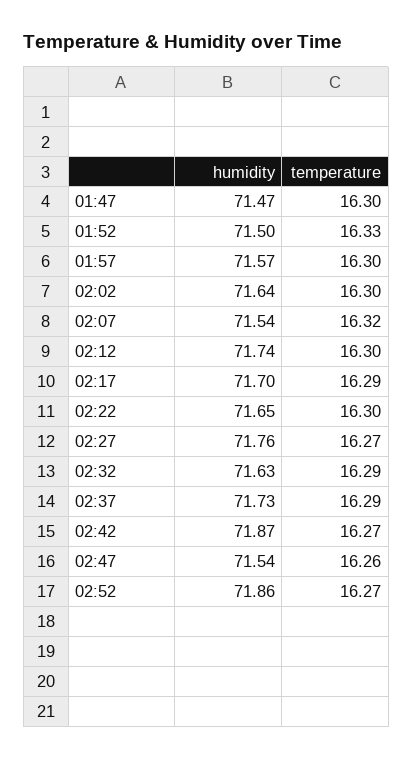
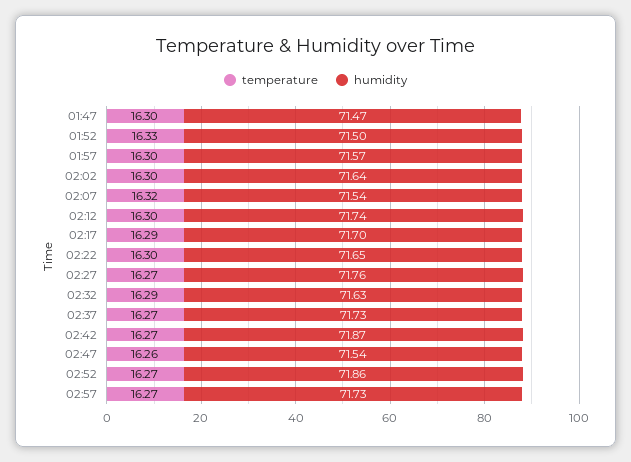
temperature, 02:37: 16.29 -> 16.27
temperature, 02:57: none -> 16.27
humidity, 02:57: none -> 71.73

